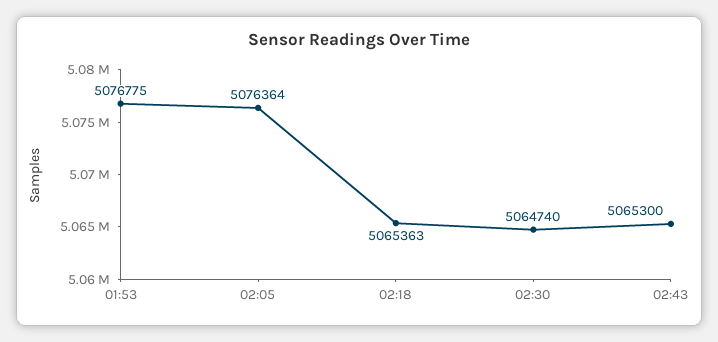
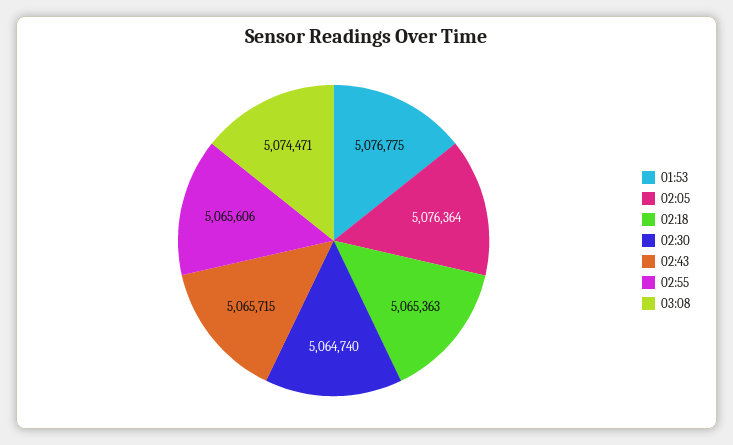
02:43: 5065300 -> 5065715
02:55: none -> 5065606
03:08: none -> 5074471

